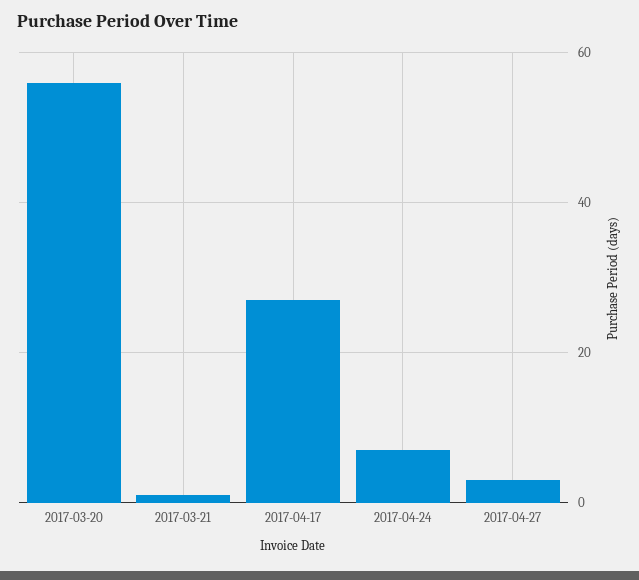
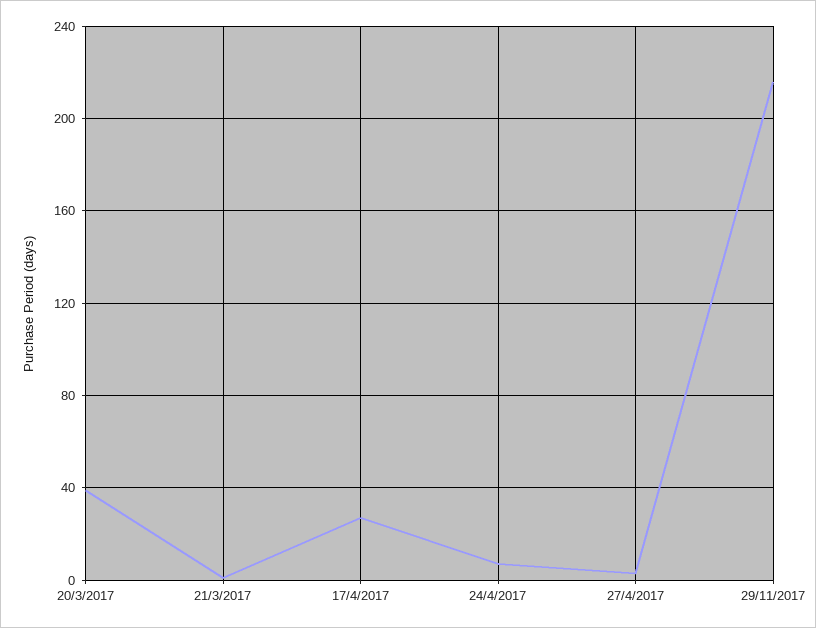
2017-03-20: 55 -> 40
29/11/2017: none -> 215

